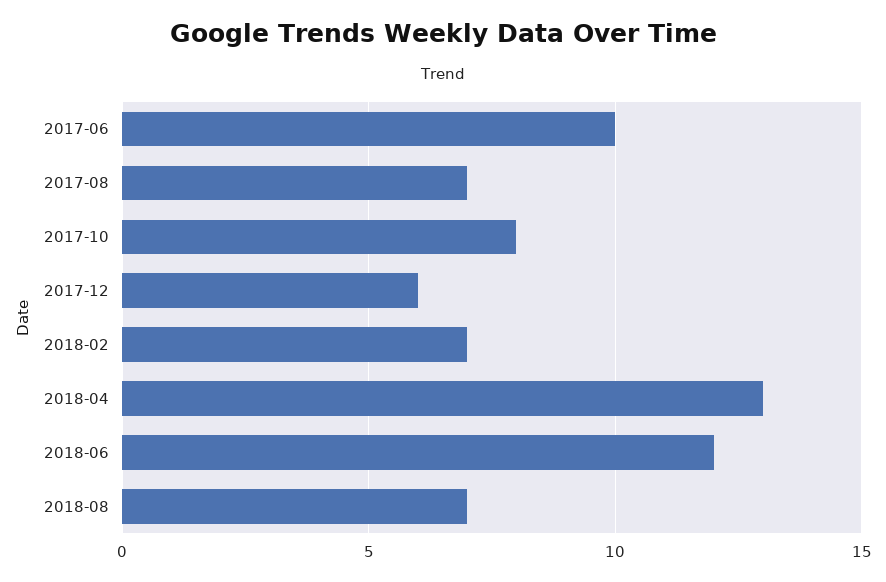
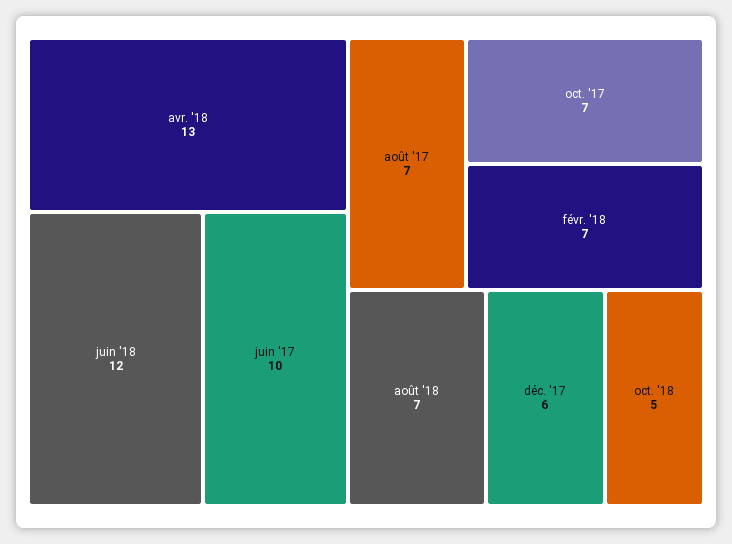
2017-10: 8 -> 7
oct. '18: none -> 5

